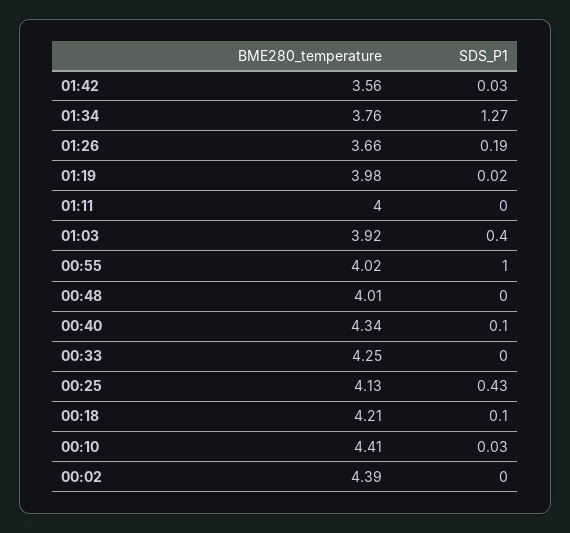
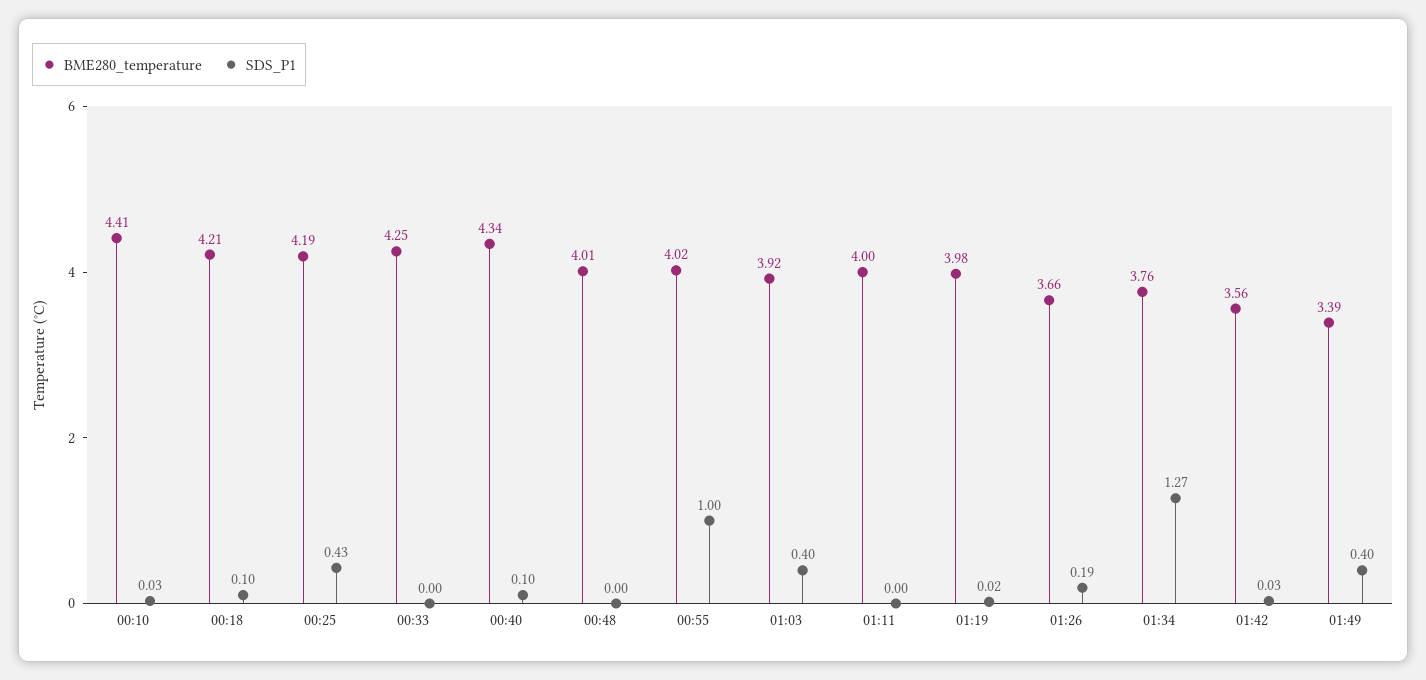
BME280_temperature, 00:25: 4.13 -> 4.19
BME280_temperature, 00:02: 4.39 -> none
SDS_P1, 00:02: 0 -> none
BME280_temperature, 01:49: none -> 3.39
SDS_P1, 01:49: none -> 0.4

